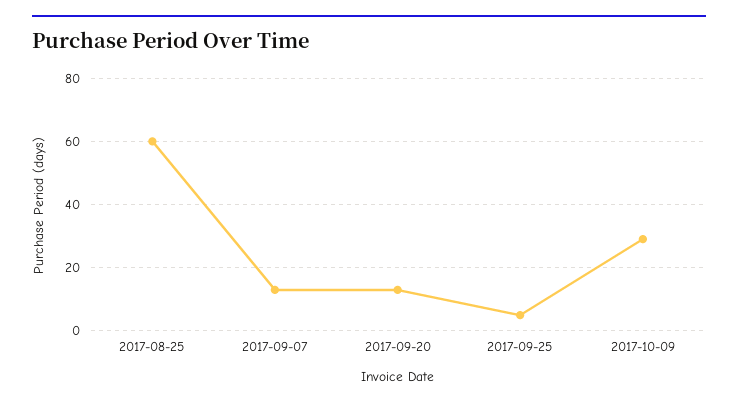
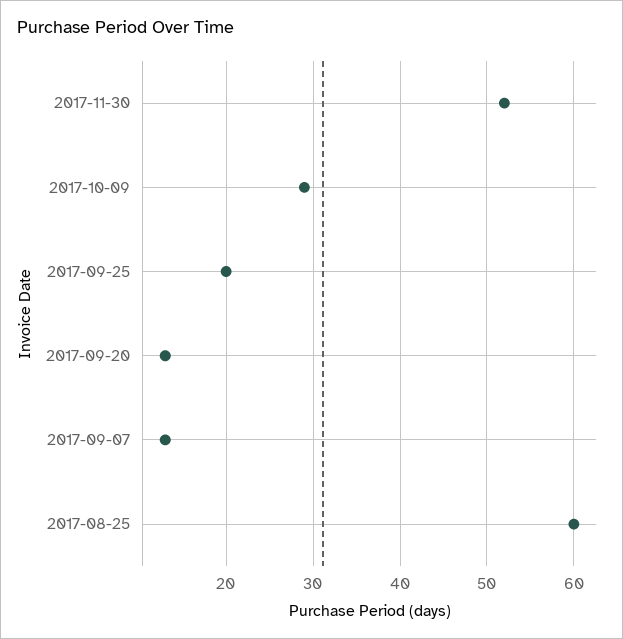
2017-09-25: 5 -> 20
2017-11-30: none -> 52

